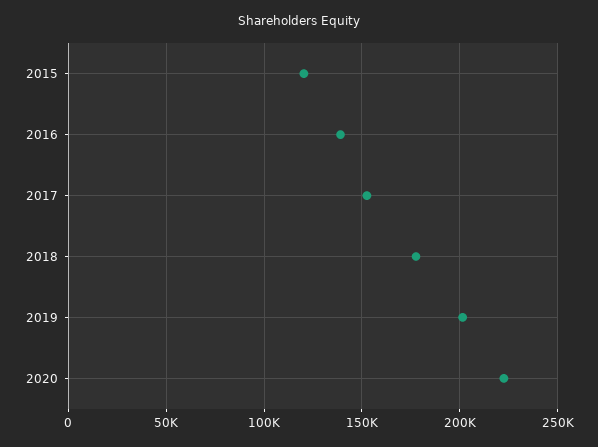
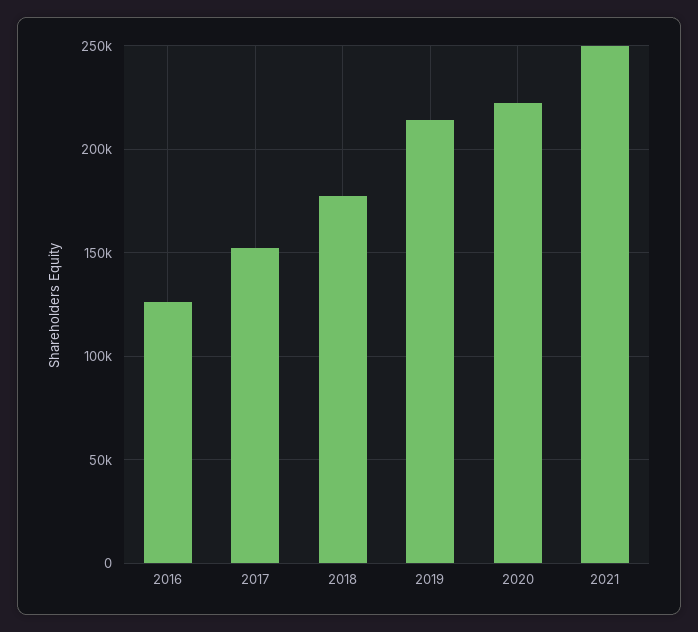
2015: 120000 -> none
2016: 140000 -> 125000
2019: 200000 -> 215000
2021: none -> 250000

